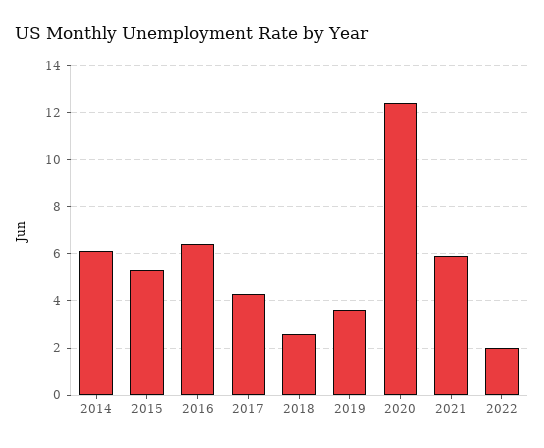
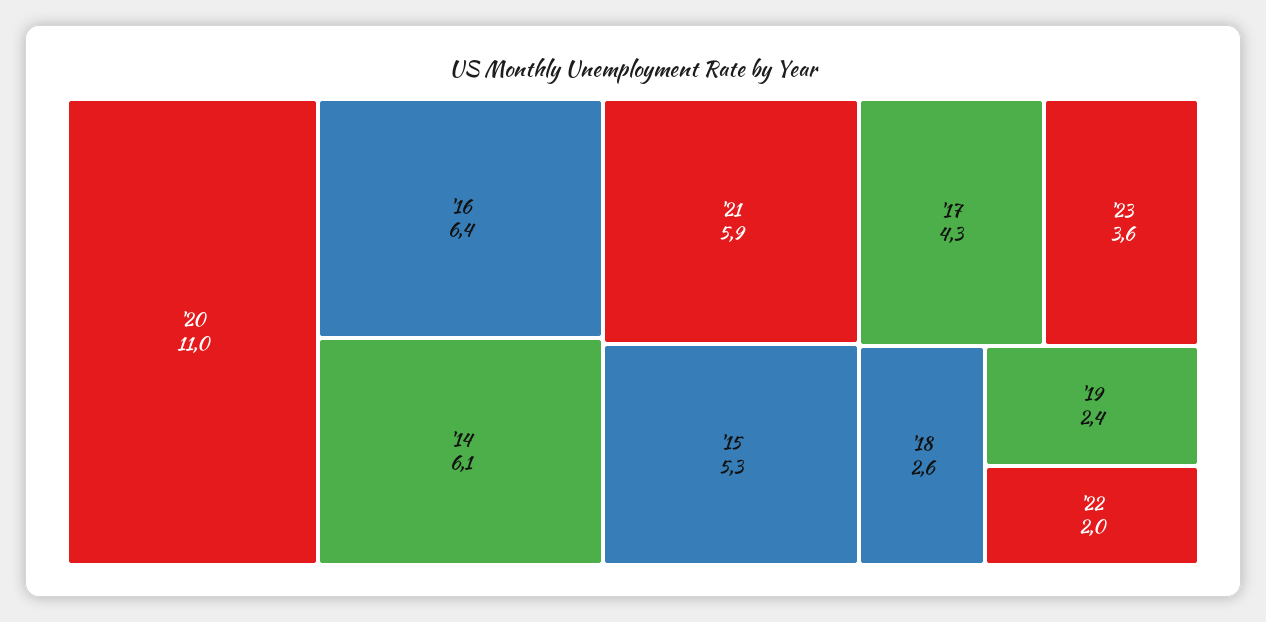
2019: 3.5 -> 2.4
2020: 12.5 -> 11
'23: none -> 3.6

